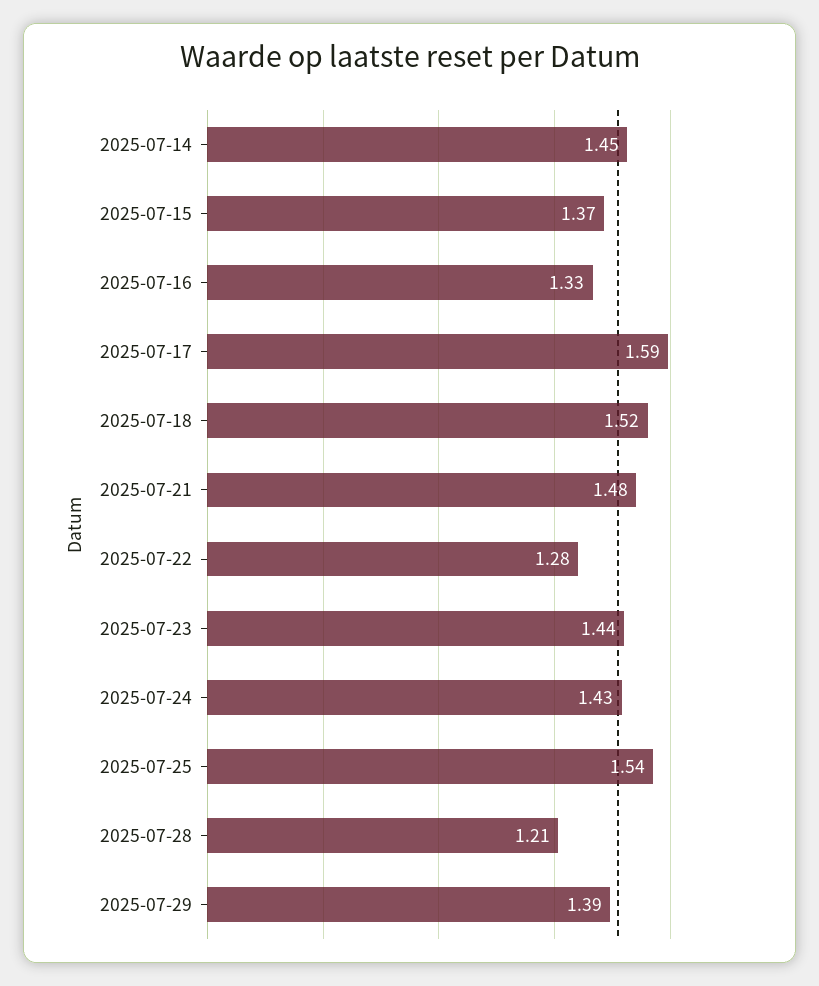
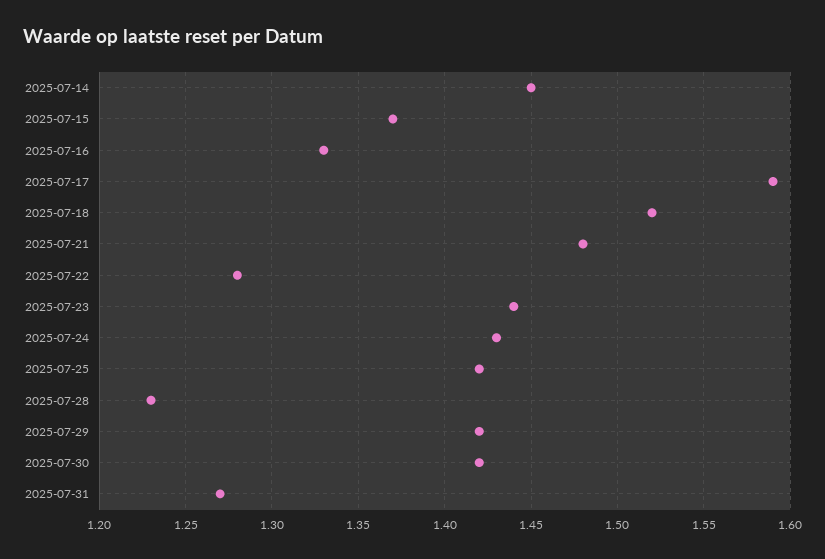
2025-07-25: 1.54 -> 1.42
2025-07-28: 1.21 -> 1.23
2025-07-29: 1.39 -> 1.42
2025-07-30: none -> 1.42
2025-07-31: none -> 1.27

